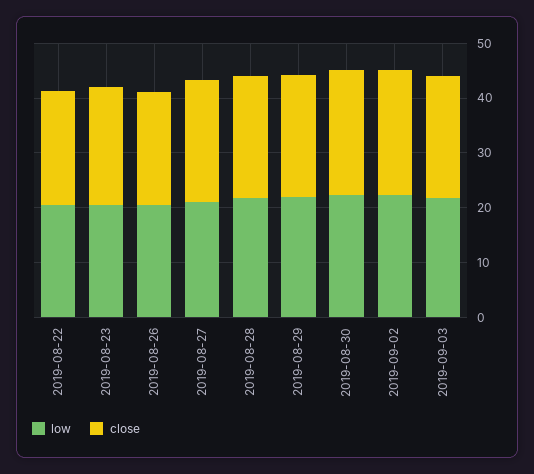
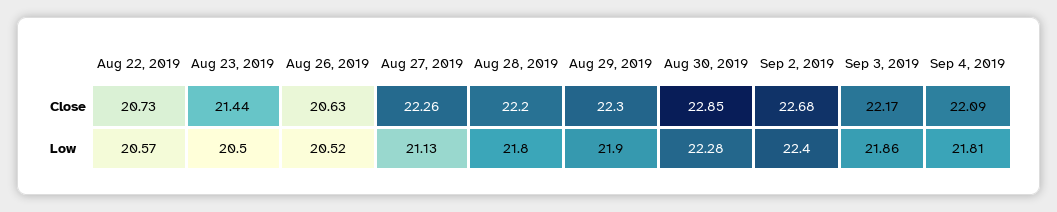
close, Sep 4, 2019: none -> 22.09
low, Sep 4, 2019: none -> 21.81

